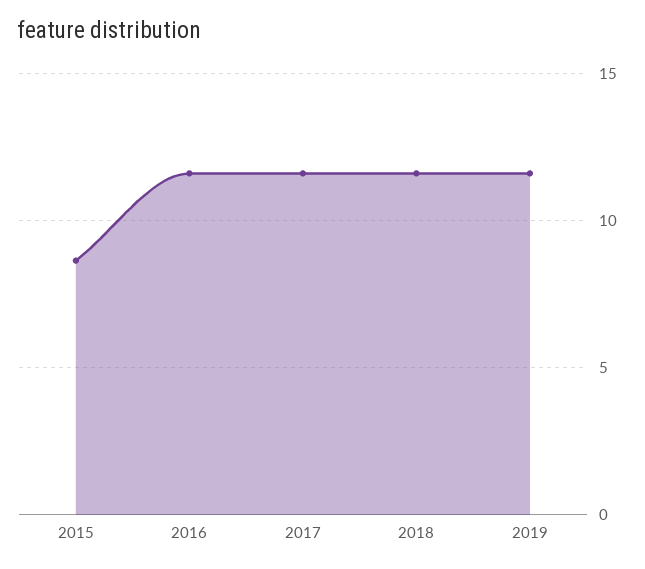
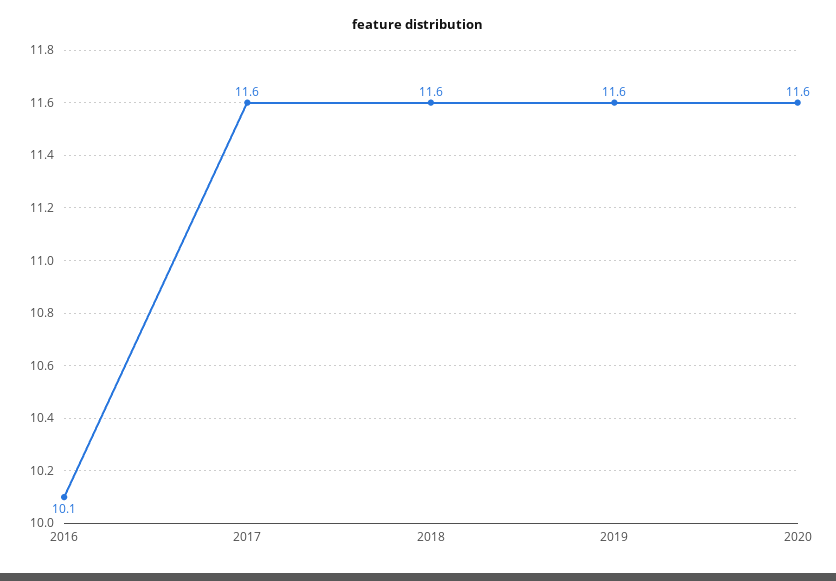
2015: 8.5 -> none
2016: 11.5 -> 10.1
2020: none -> 11.6

